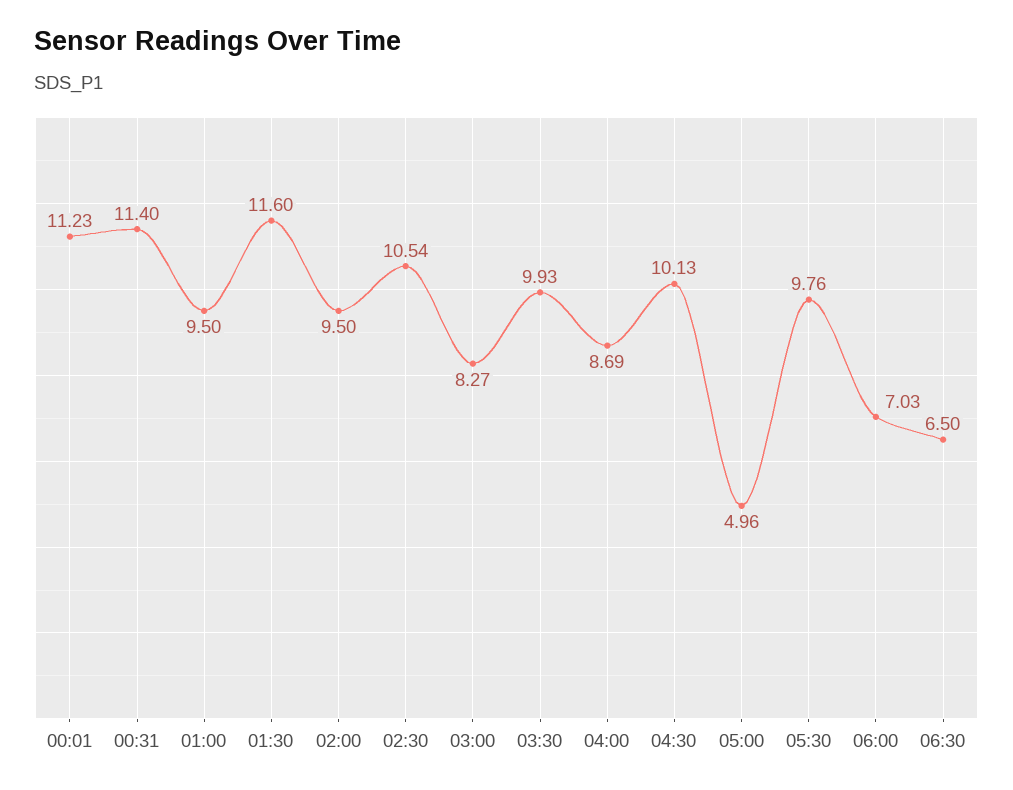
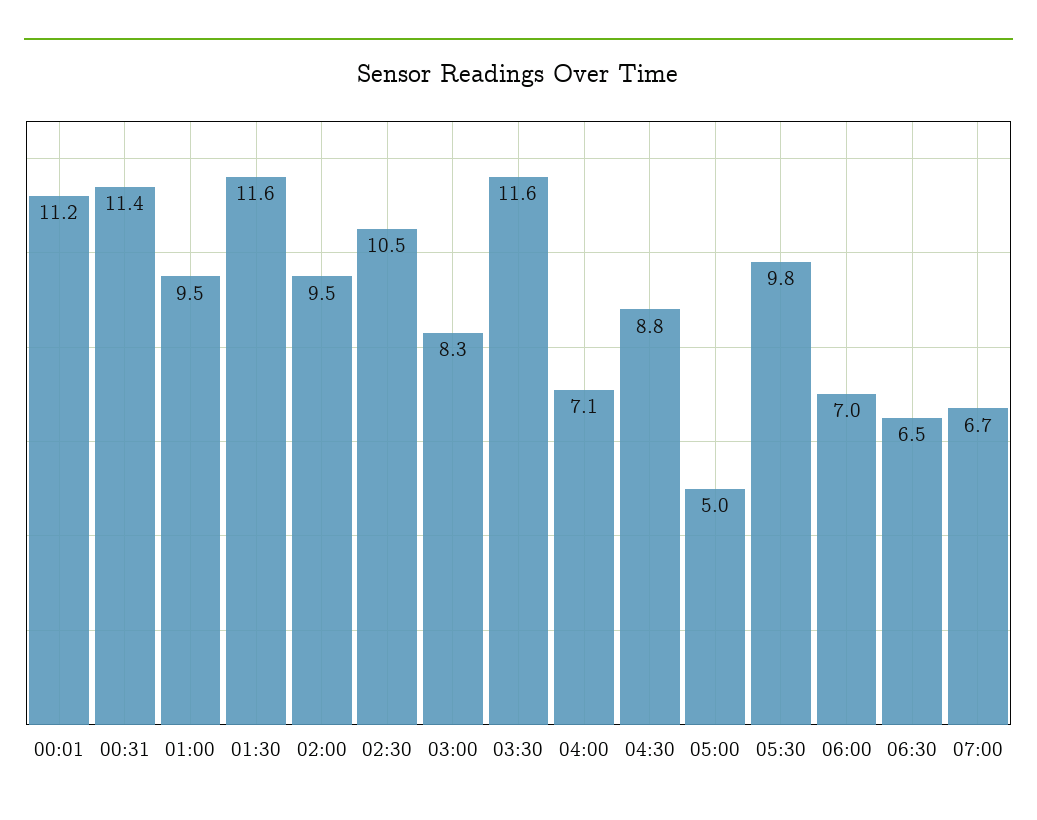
03:30: 9.93 -> 11.6
04:00: 8.69 -> 7.1
04:30: 10.13 -> 8.8
07:00: none -> 6.7

